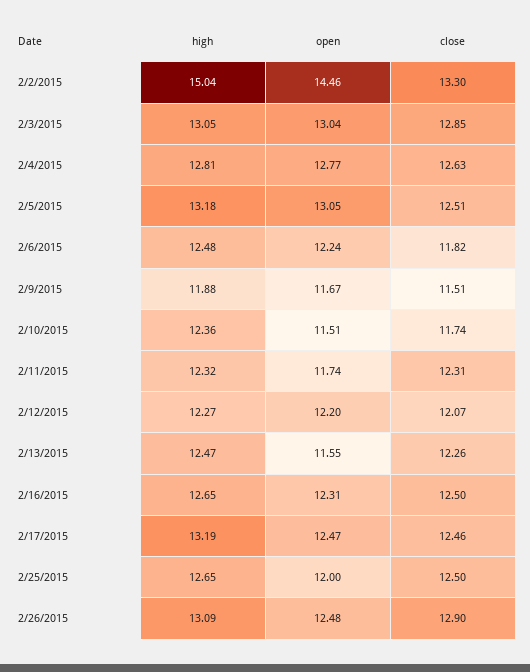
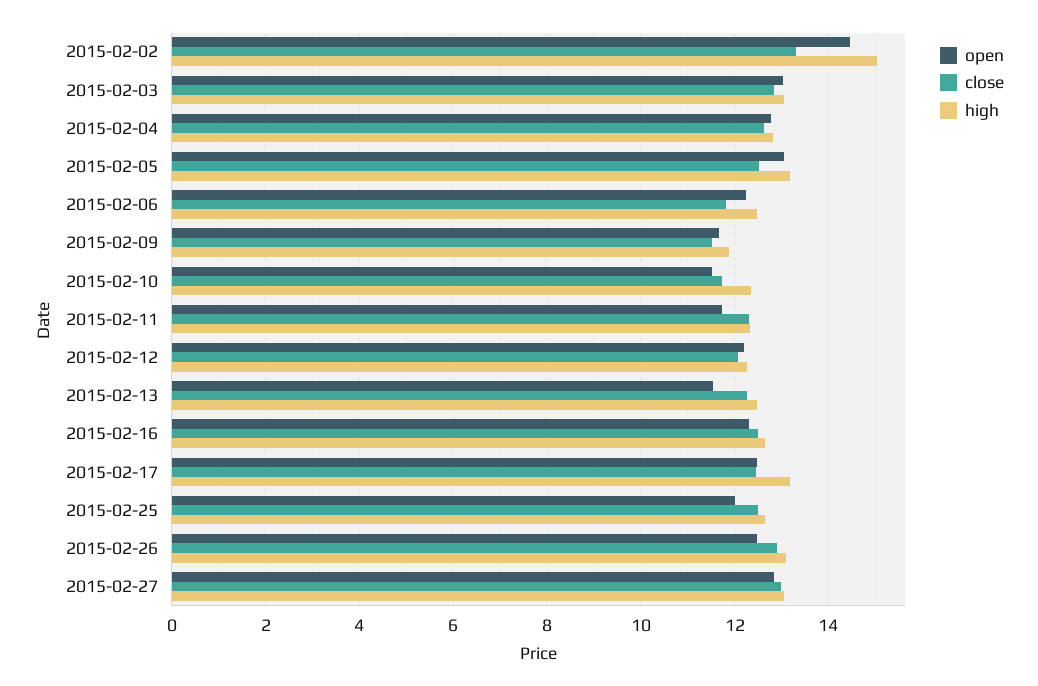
open, 2015-02-27: none -> 12.8
close, 2015-02-27: none -> 13
high, 2015-02-27: none -> 13

